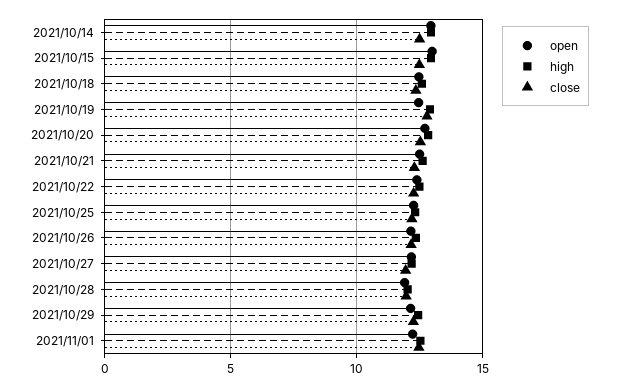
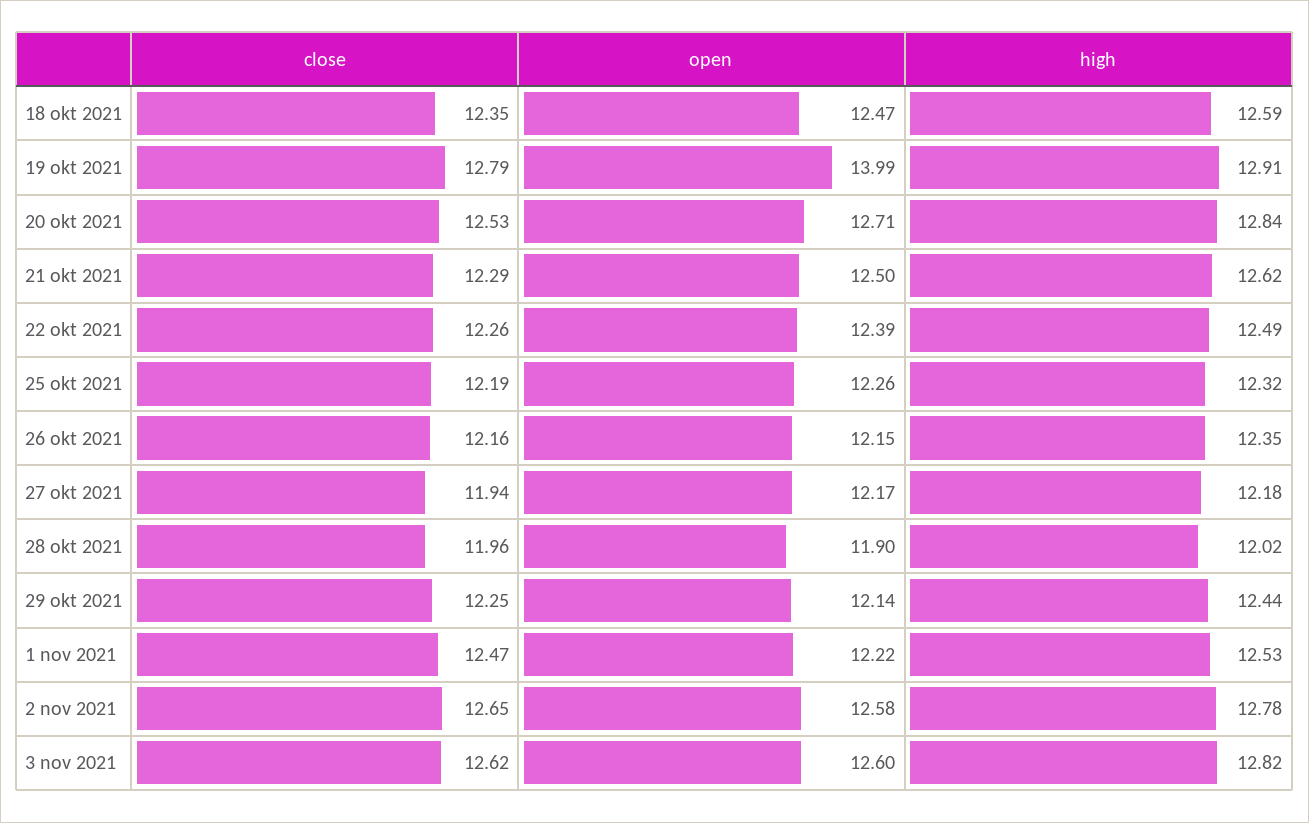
open, 2021/10/14: 13 -> none
high, 2021/10/14: 13 -> none
close, 2021/10/14: 12.5 -> none
open, 2021/10/15: 13 -> none
high, 2021/10/15: 13 -> none
close, 2021/10/15: 12.5 -> none
open, 2021/10/19: 12.5 -> 13.99
close, 2 nov 2021: none -> 12.65
open, 2 nov 2021: none -> 12.58
high, 2 nov 2021: none -> 12.78
close, 3 nov 2021: none -> 12.62
open, 3 nov 2021: none -> 12.6
high, 3 nov 2021: none -> 12.82

